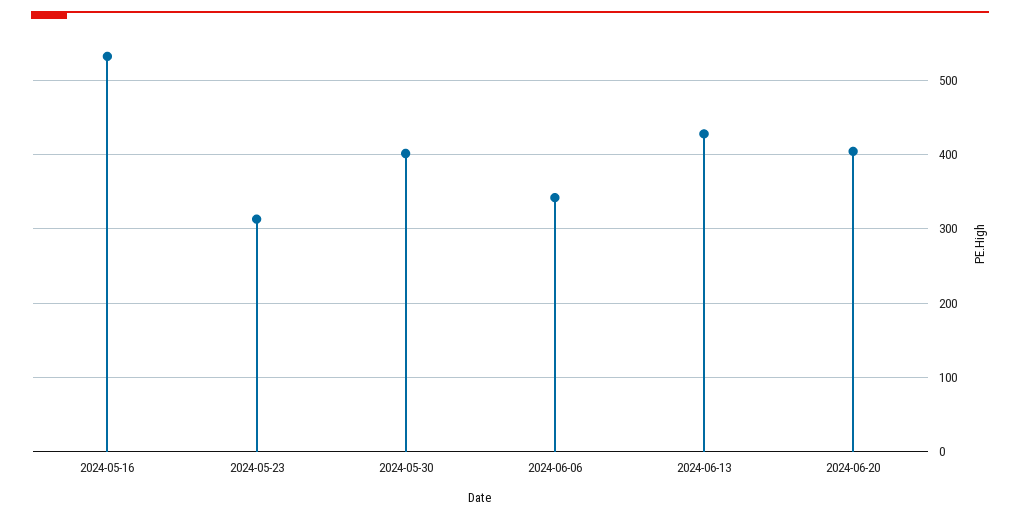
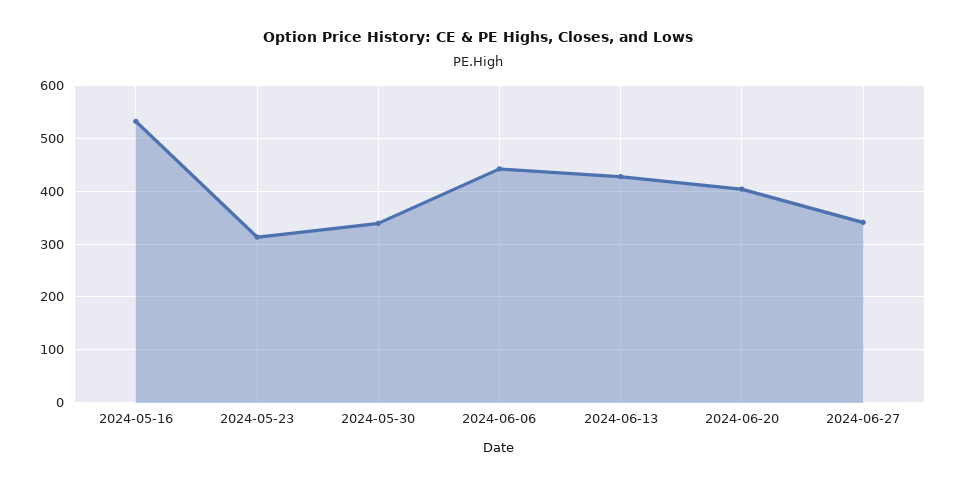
2024-05-30: 400 -> 340
2024-06-06: 340 -> 440
2024-06-27: none -> 340

